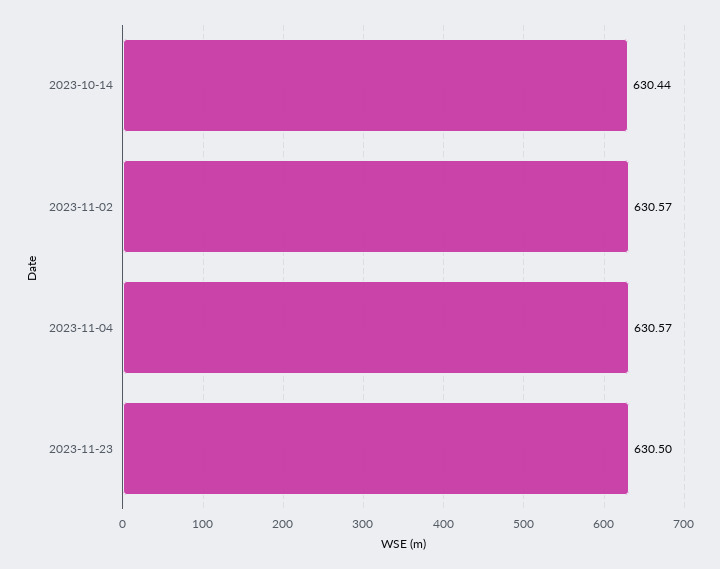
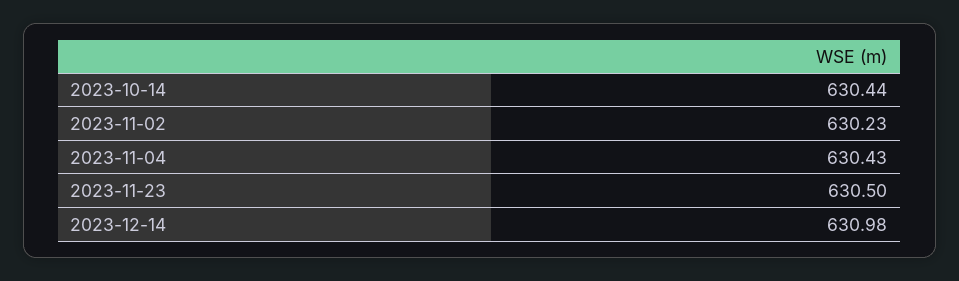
2023-11-02: 630.57 -> 630.23
2023-11-04: 630.57 -> 630.43
2023-12-14: none -> 630.98

